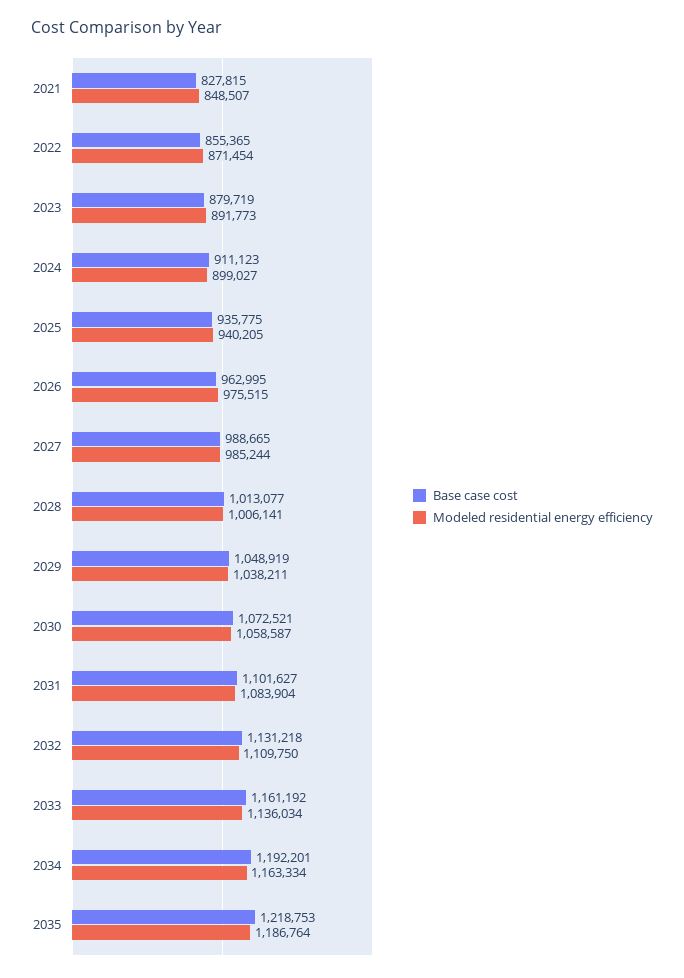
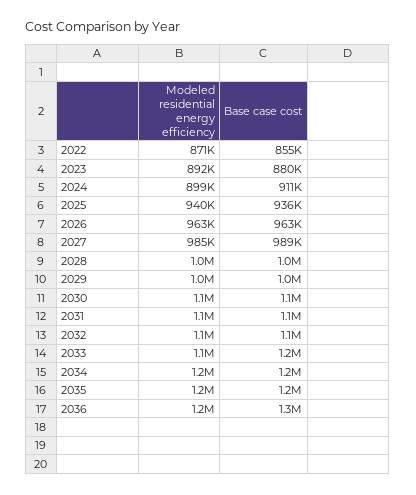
Base case cost, 2021: 827815 -> none
Modeled residential energy efficiency, 2021: 848507 -> none
Modeled residential energy efficiency, 2026: 975515 -> 963000
Modeled residential energy efficiency, 2036: none -> 1200000
Base case cost, 2036: none -> 1300000

